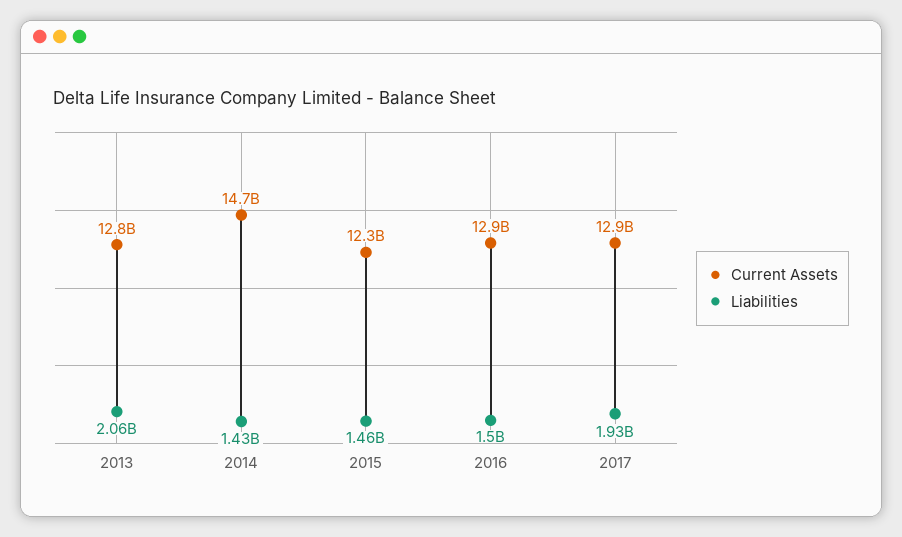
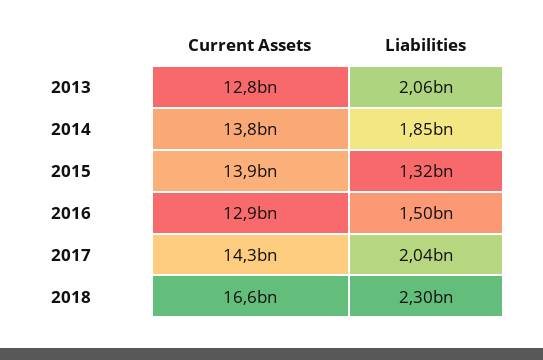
Current Assets, 2014: 14700000000 -> 13800000000
Liabilities, 2014: 1430000000 -> 1850000000
Current Assets, 2015: 12300000000 -> 13900000000
Liabilities, 2015: 1460000000 -> 1320000000
Current Assets, 2017: 12900000000 -> 14300000000
Liabilities, 2017: 1930000000 -> 2040000000
Current Assets, 2018: none -> 16600000000
Liabilities, 2018: none -> 2300000000

